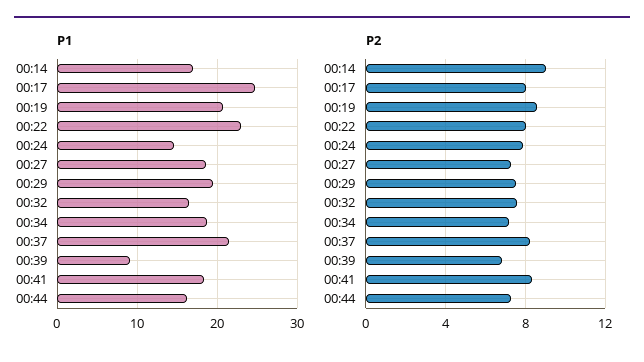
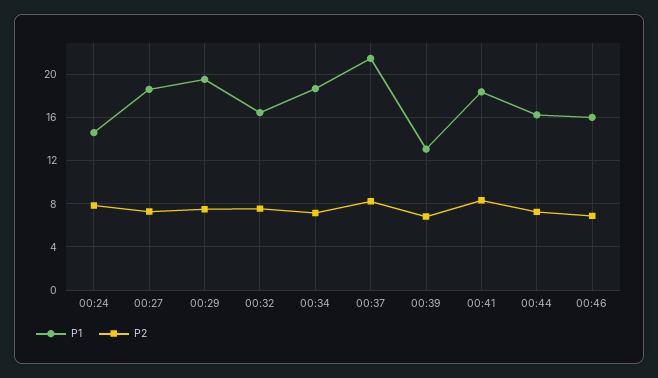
P1, 00:14: 17 -> none
P1, 00:17: 25 -> none
P1, 00:19: 21 -> none
P1, 00:22: 23 -> none
P1, 00:39: 9 -> 13
P2, 00:14: 9 -> none
P2, 00:17: 8 -> none
P2, 00:19: 8.5 -> none
P2, 00:22: 8 -> none
P1, 00:46: none -> 16
P2, 00:46: none -> 7

